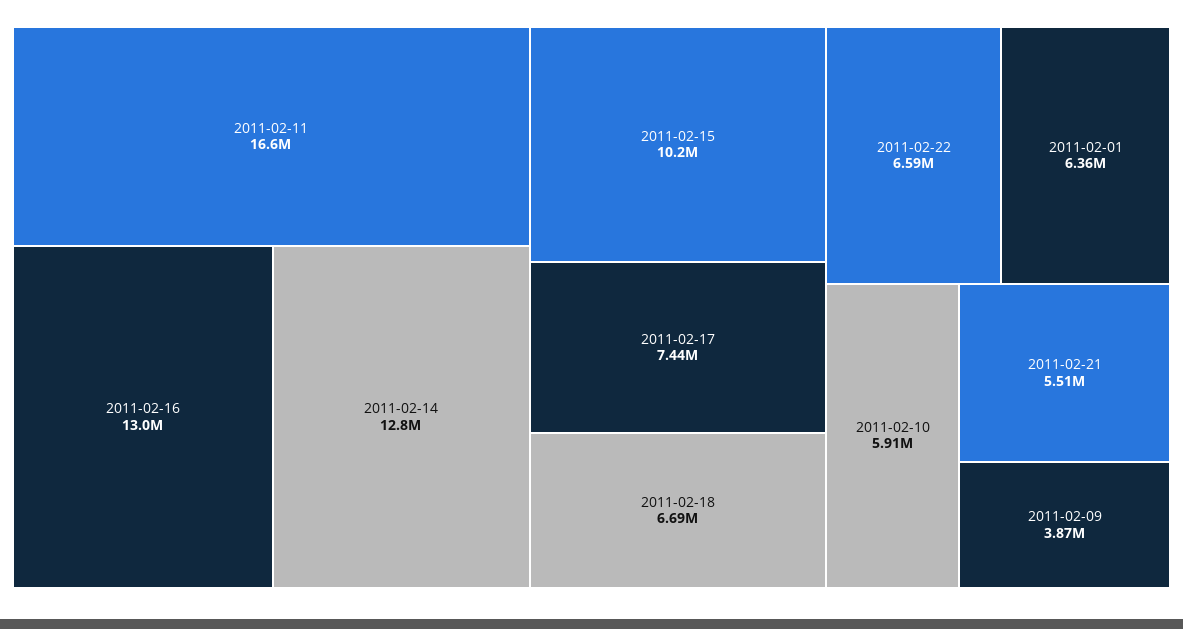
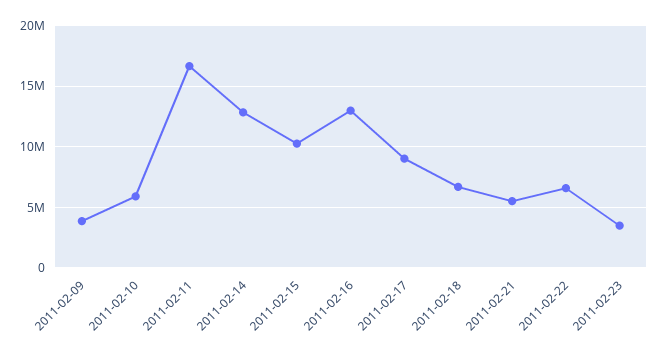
2011-02-17: 7440000 -> 9000000
2011-02-01: 6360000 -> none
2011-02-23: none -> 3500000

